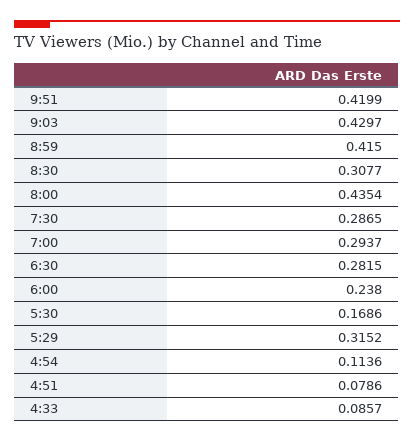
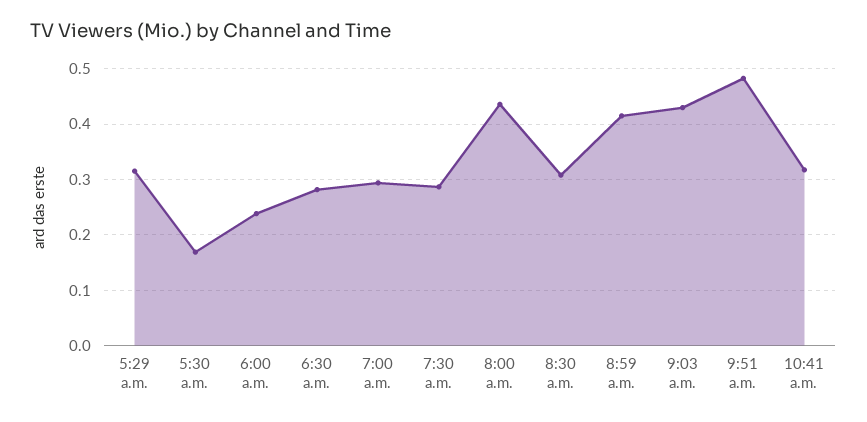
9:51: 0.4199 -> 0.48
4:54: 0.1136 -> none
4:51: 0.0786 -> none
4:33: 0.0857 -> none
10:41 a.m.: none -> 0.32

